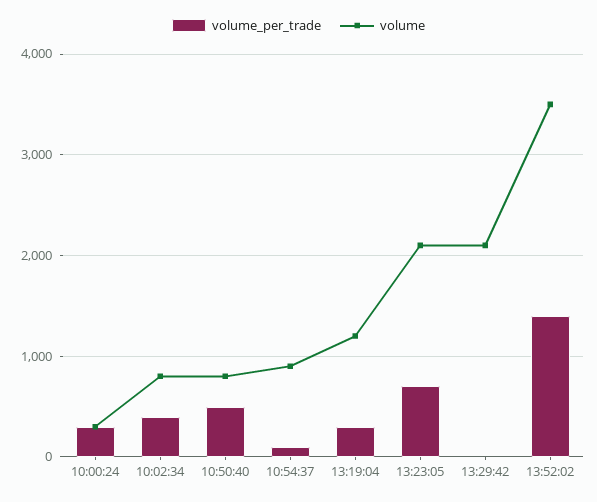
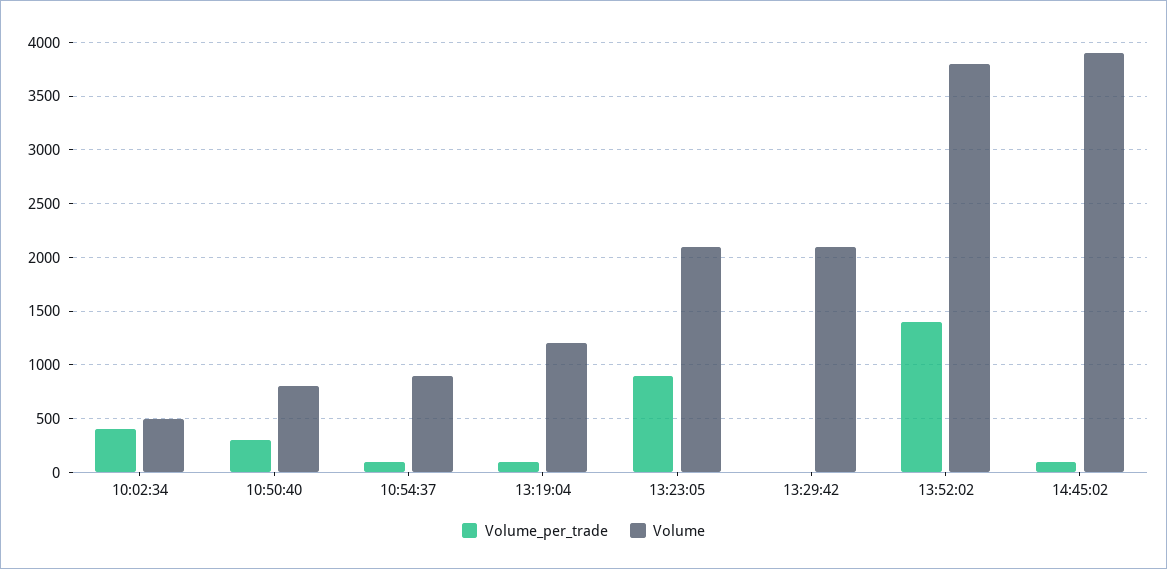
volume_per_trade, 10:00:24: 300 -> none
volume, 10:00:24: 300 -> none
volume, 10:02:34: 800 -> 500
volume_per_trade, 10:50:40: 500 -> 300
volume_per_trade, 13:19:04: 300 -> 100
volume_per_trade, 13:23:05: 700 -> 900
volume, 13:52:02: 3500 -> 3800
volume_per_trade, 14:45:02: none -> 100
volume, 14:45:02: none -> 3900

